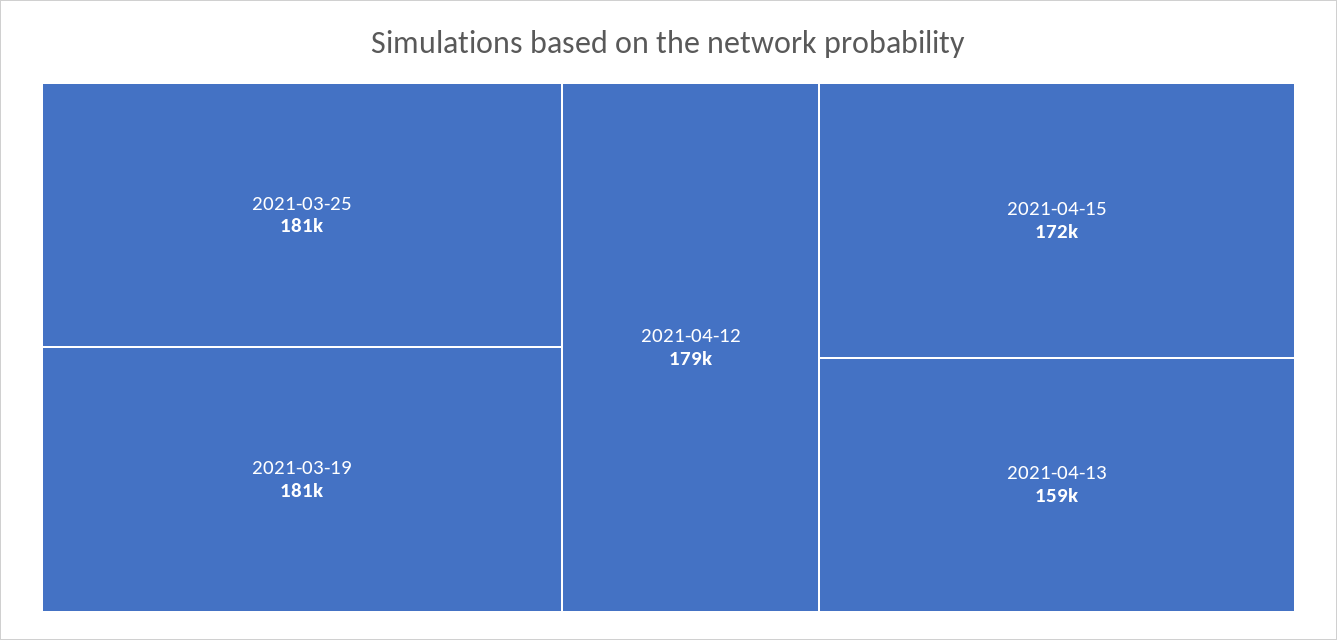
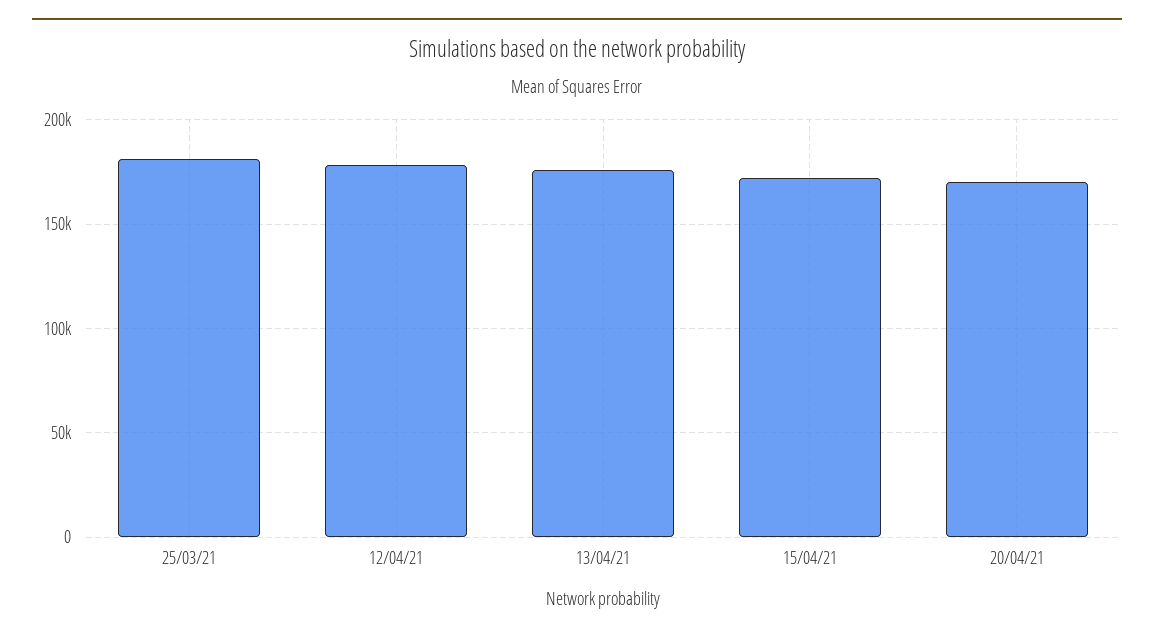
2021-03-19: 181000 -> none
2021-04-13: 159000 -> 175000
20/04/21: none -> 170000

